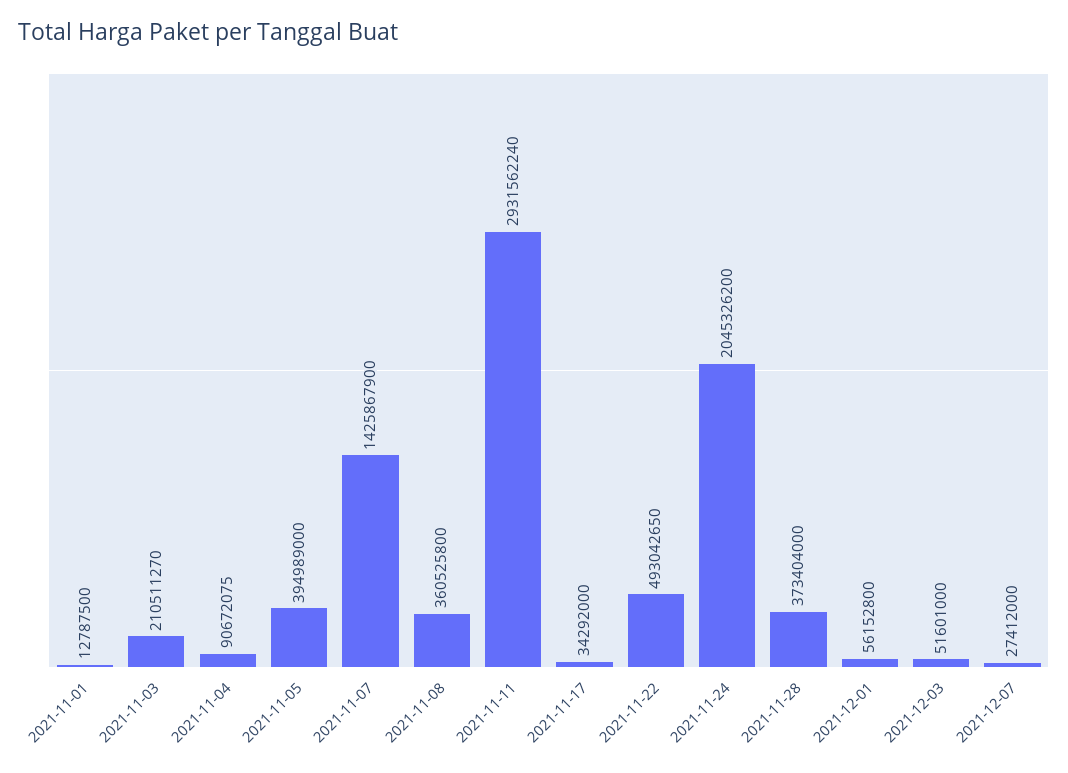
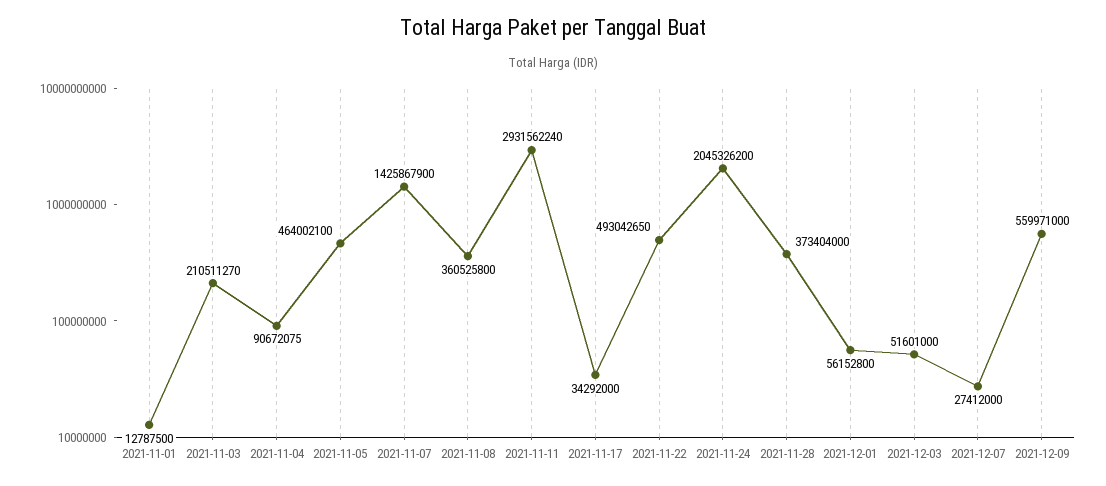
2021-11-05: 394989000 -> 464002100
2021-12-09: none -> 559971000

